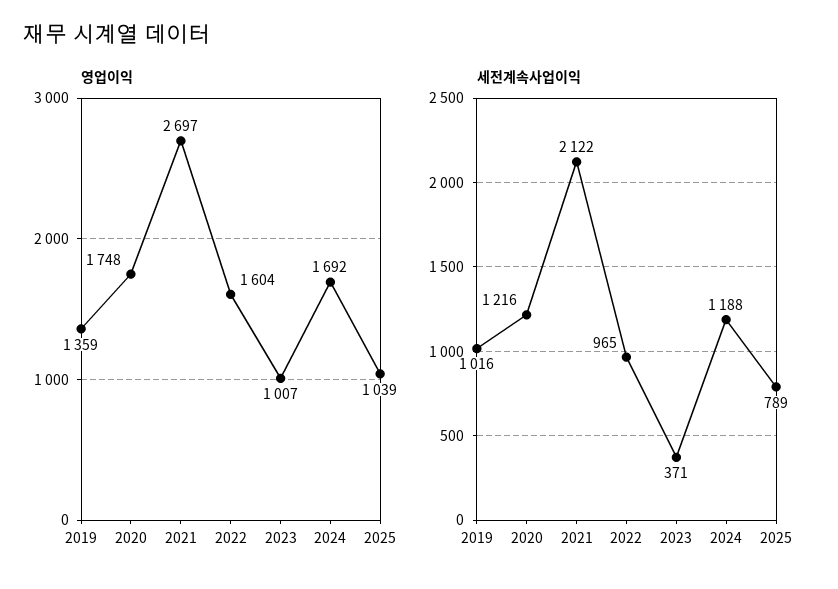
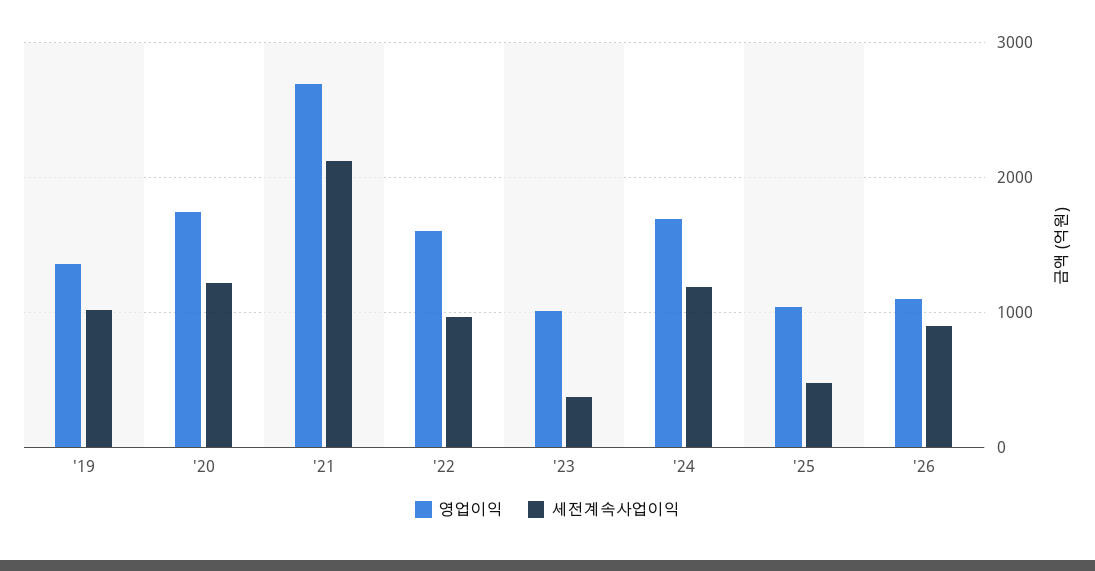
세전계속사업이익, 2025: 789 -> 500
영업이익, '26: none -> 1100
세전계속사업이익, '26: none -> 900

